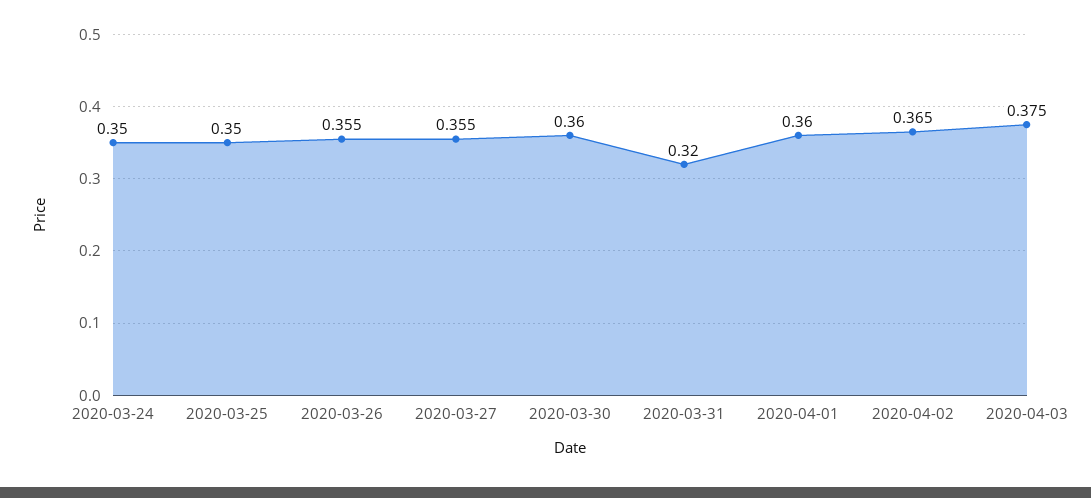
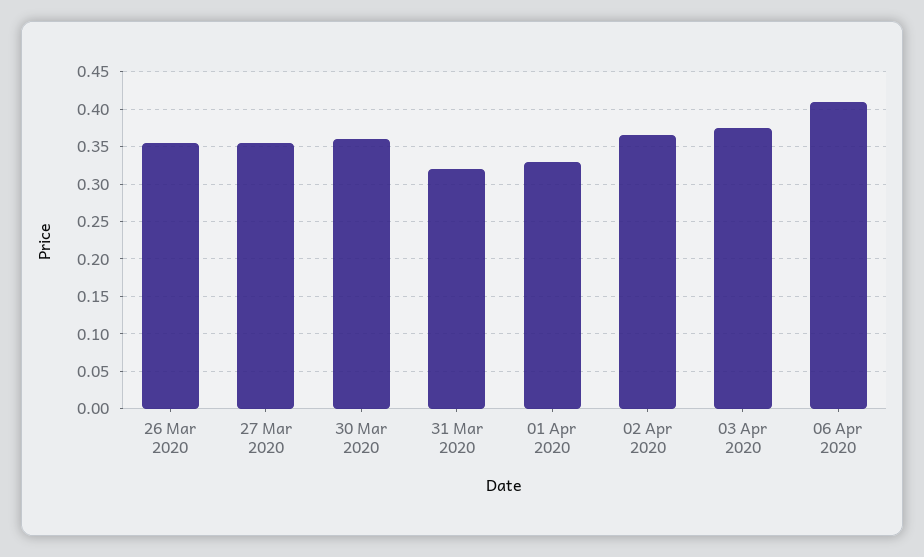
2020-03-24: 0.35 -> none
2020-03-25: 0.35 -> none
2020-04-01: 0.36 -> 0.33
06 Apr 2020: none -> 0.41

